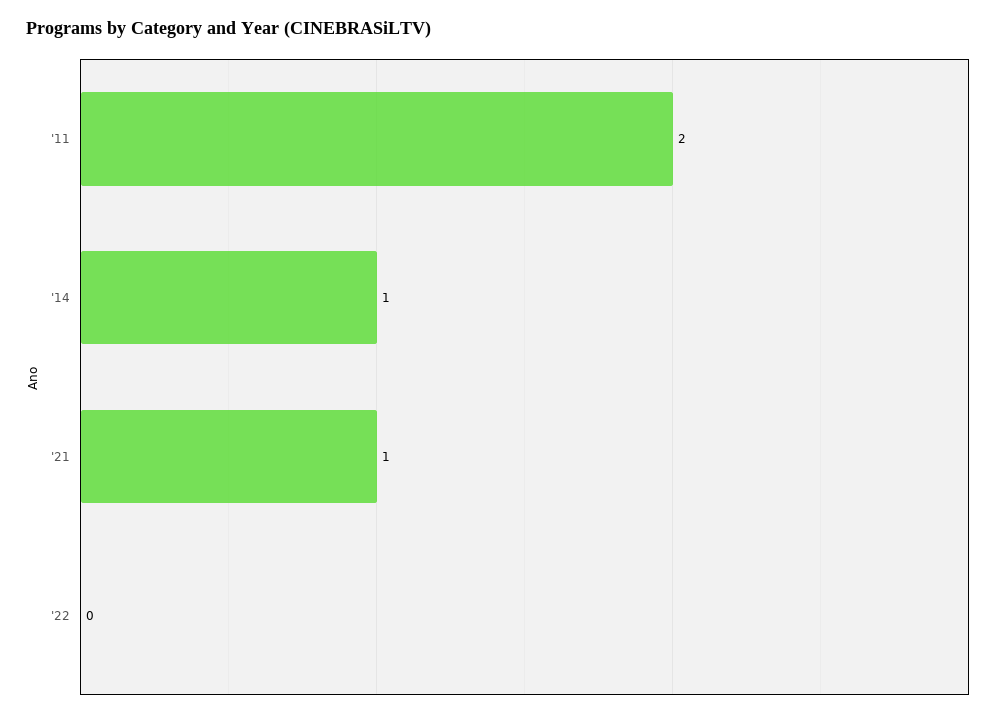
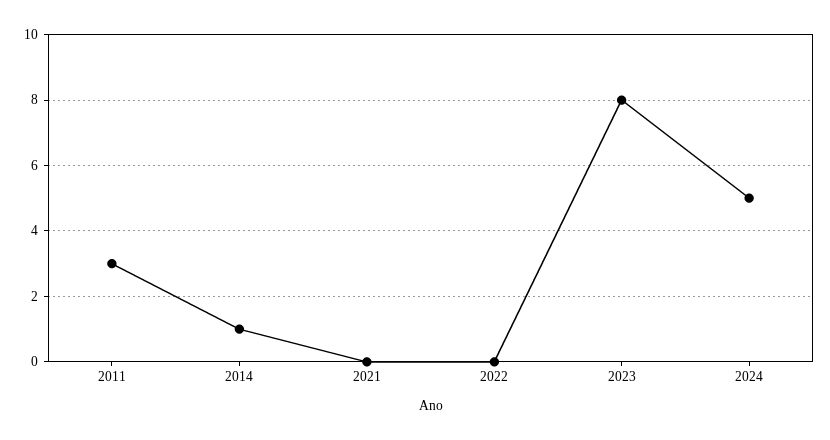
'11: 2 -> 3
'21: 1 -> 0
2023: none -> 8
2024: none -> 5

